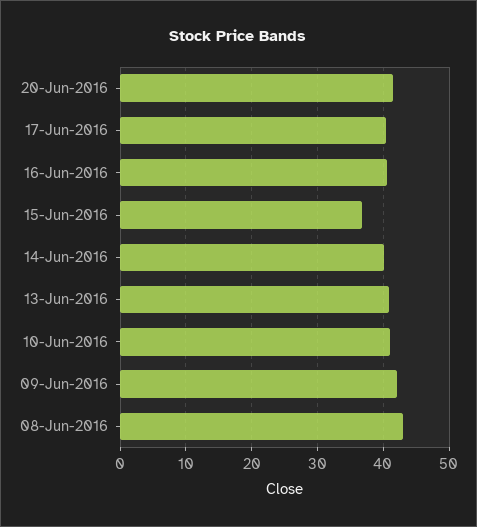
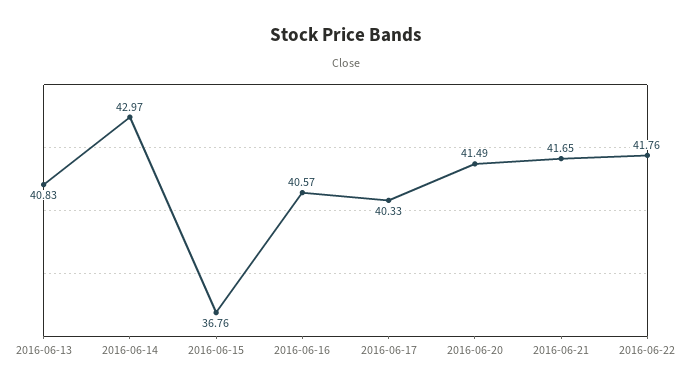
14-Jun-2016: 40 -> 42.97
10-Jun-2016: 41 -> none
09-Jun-2016: 42 -> none
08-Jun-2016: 43 -> none
2016-06-21: none -> 41.65
2016-06-22: none -> 41.76

